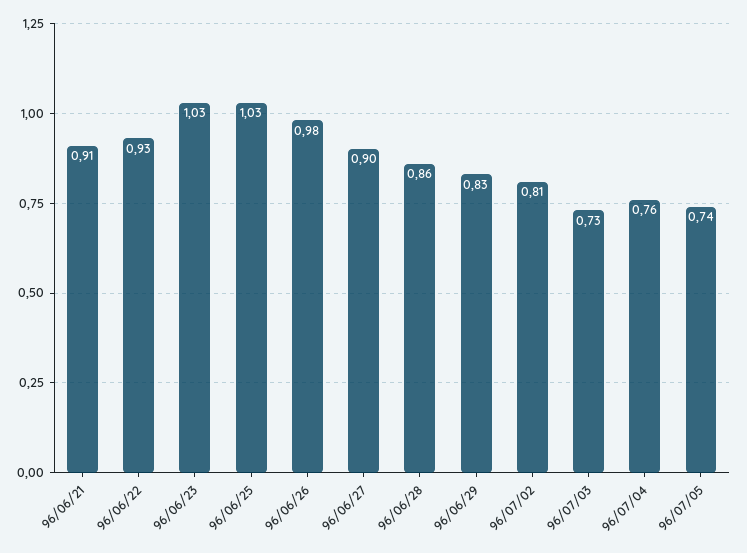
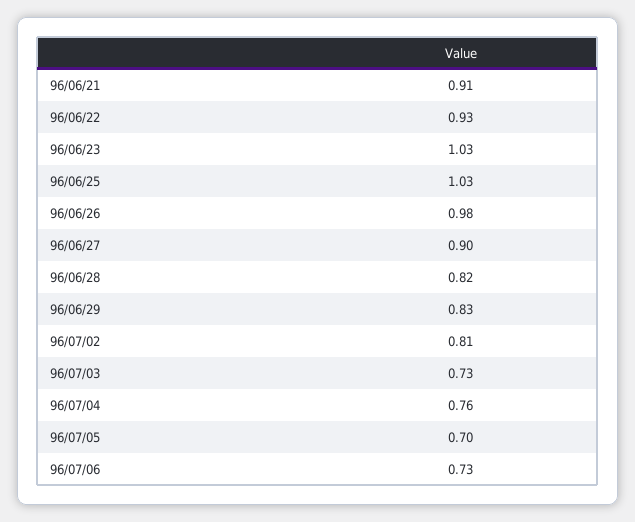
96/06/28: 0.86 -> 0.82
96/07/05: 0.74 -> 0.7
96/07/06: none -> 0.73

